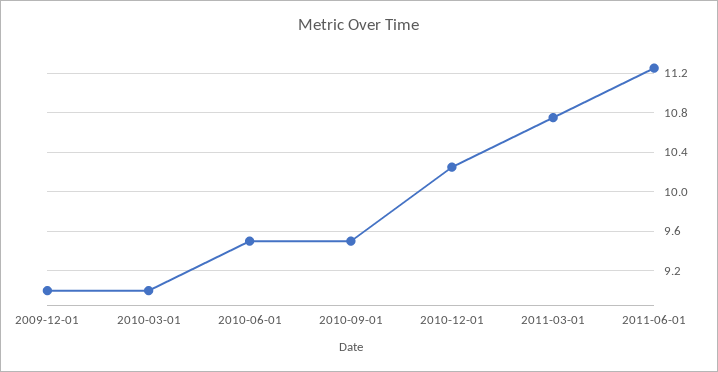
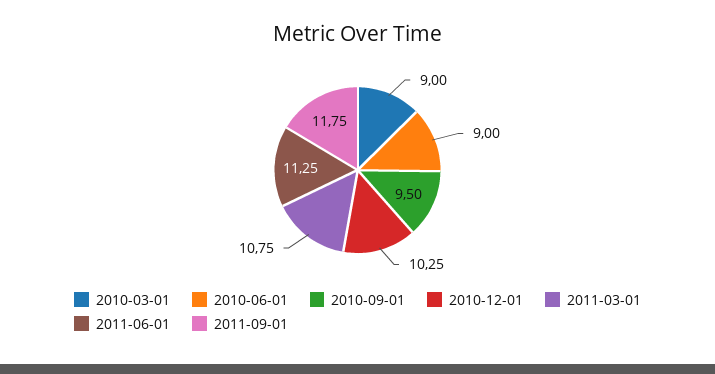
2009-12-01: 9 -> none
2010-06-01: 9.5 -> 9
2011-09-01: none -> 11.75

